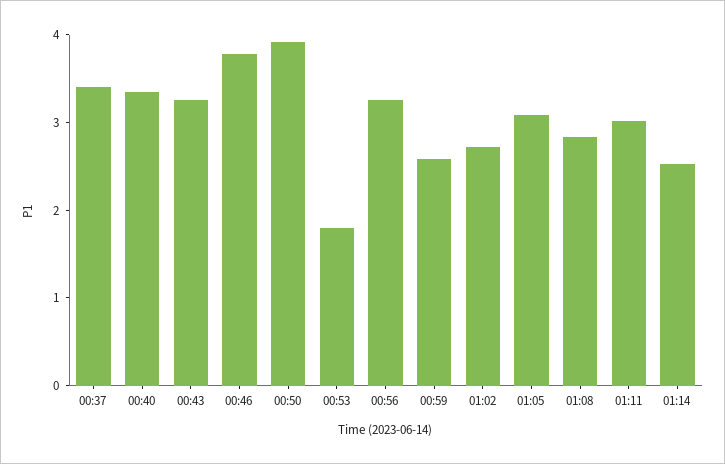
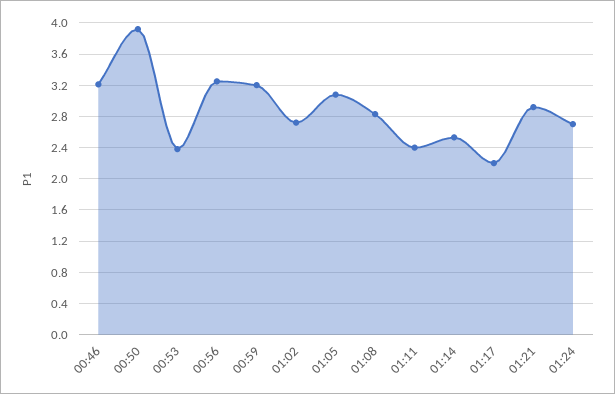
00:37: 3.4 -> none
00:40: 3.4 -> none
00:43: 3.2 -> none
00:46: 3.8 -> 3.2
00:53: 1.8 -> 2.4
00:59: 2.6 -> 3.2
01:11: 3 -> 2.4
01:17: none -> 2.2
01:21: none -> 2.9
01:24: none -> 2.7

